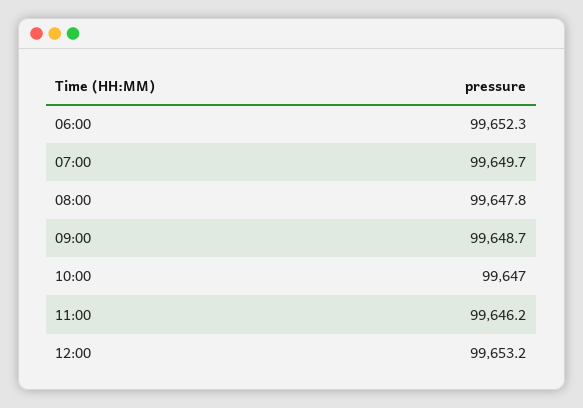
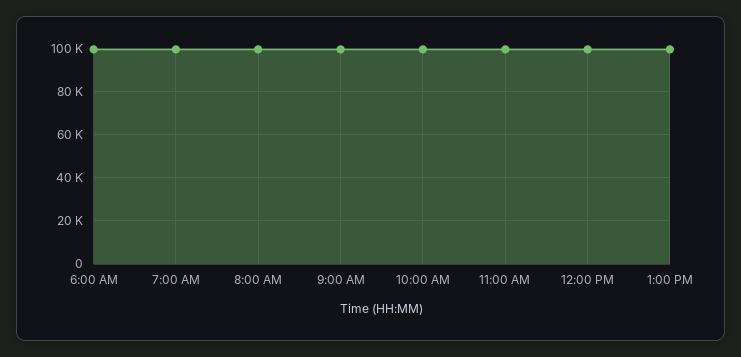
1:00 PM: none -> 100000

